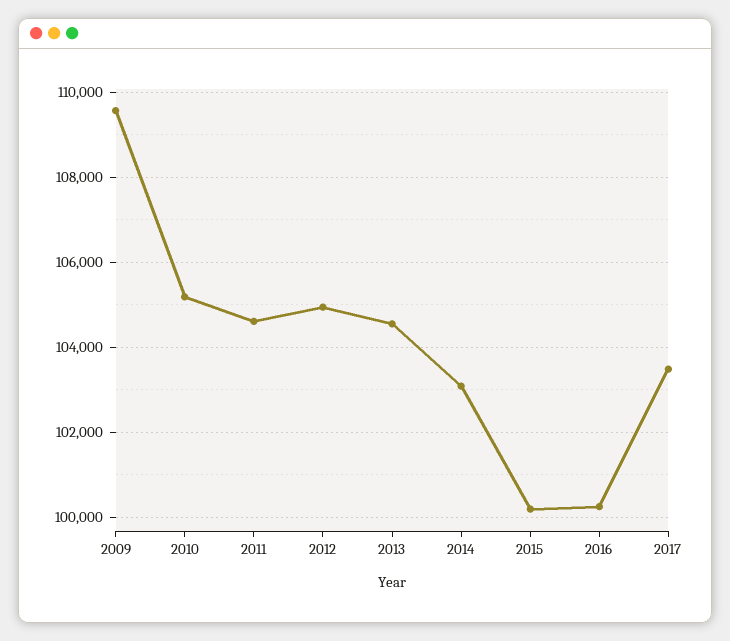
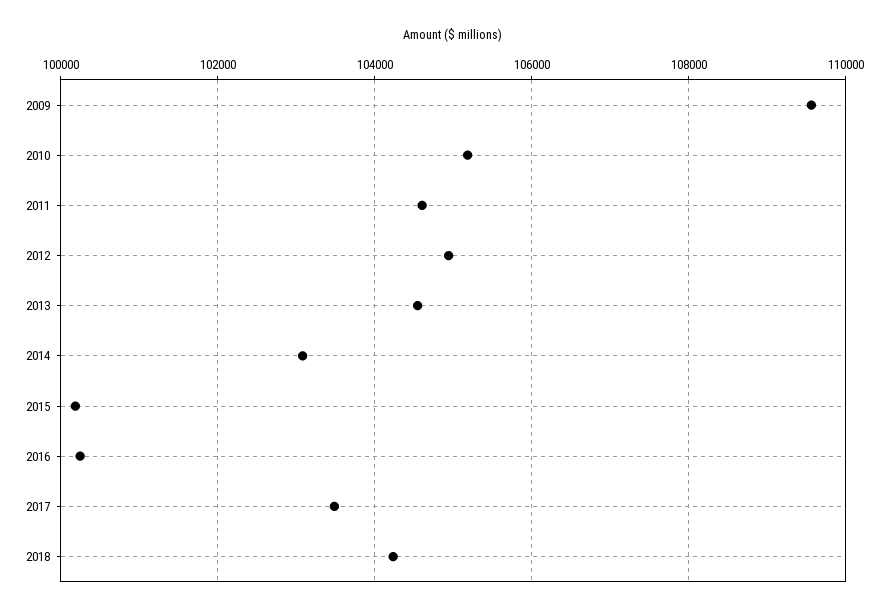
2018: none -> 104200

